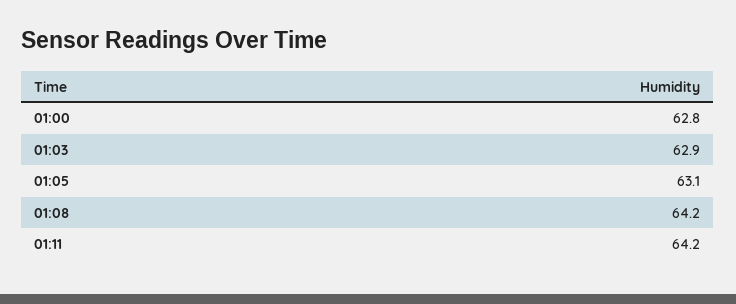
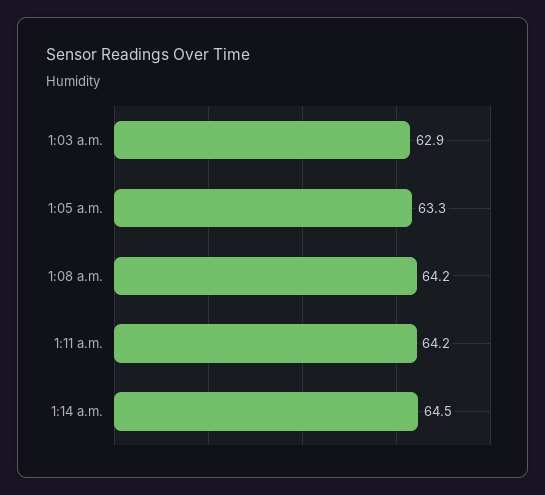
01:00: 62.8 -> none
01:05: 63.1 -> 63.3
1:14 a.m.: none -> 64.5

